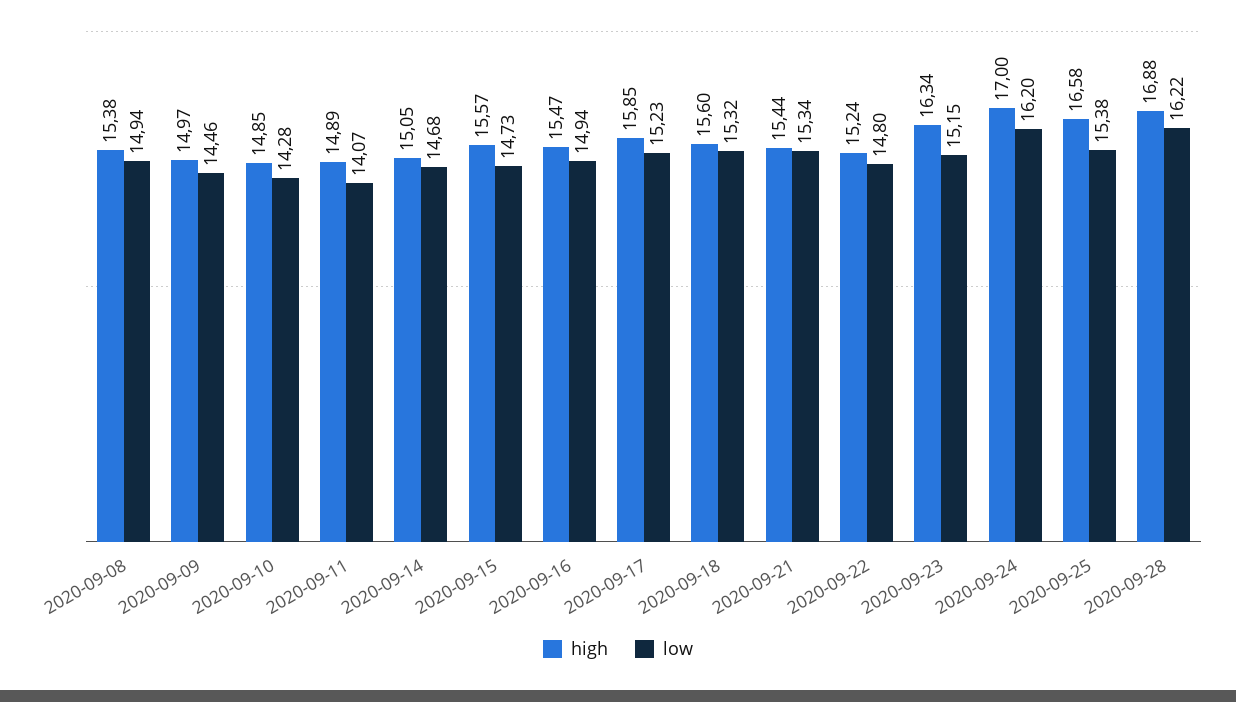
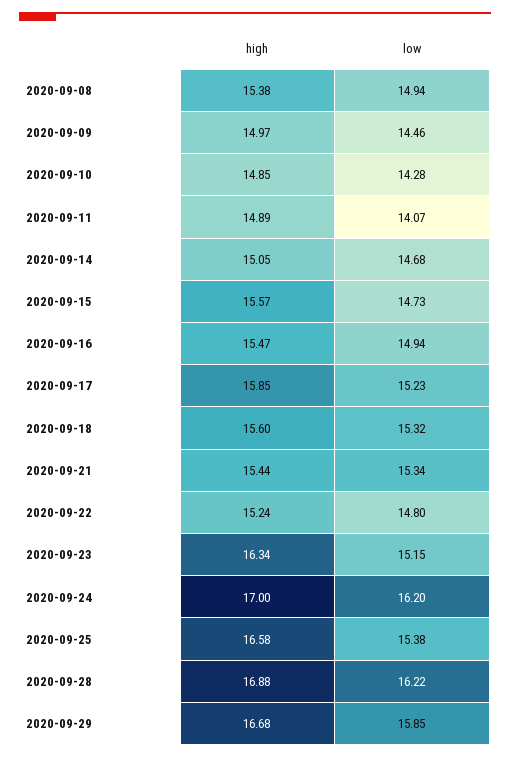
high, 2020-09-29: none -> 16.68
low, 2020-09-29: none -> 15.85

